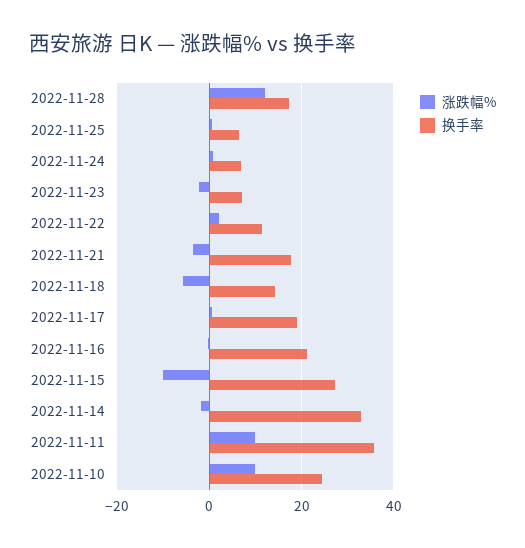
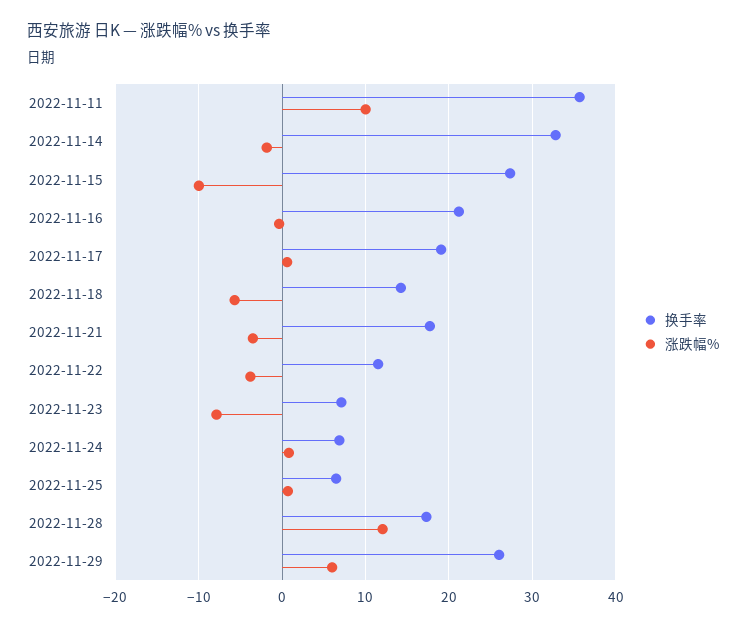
涨跌幅%, 2022-11-23: -2 -> -8
涨跌幅%, 2022-11-22: 2 -> -4
涨跌幅%, 2022-11-10: 10 -> none
换手率, 2022-11-10: 24 -> none
换手率, 2022-11-29: none -> 26
涨跌幅%, 2022-11-29: none -> 6

